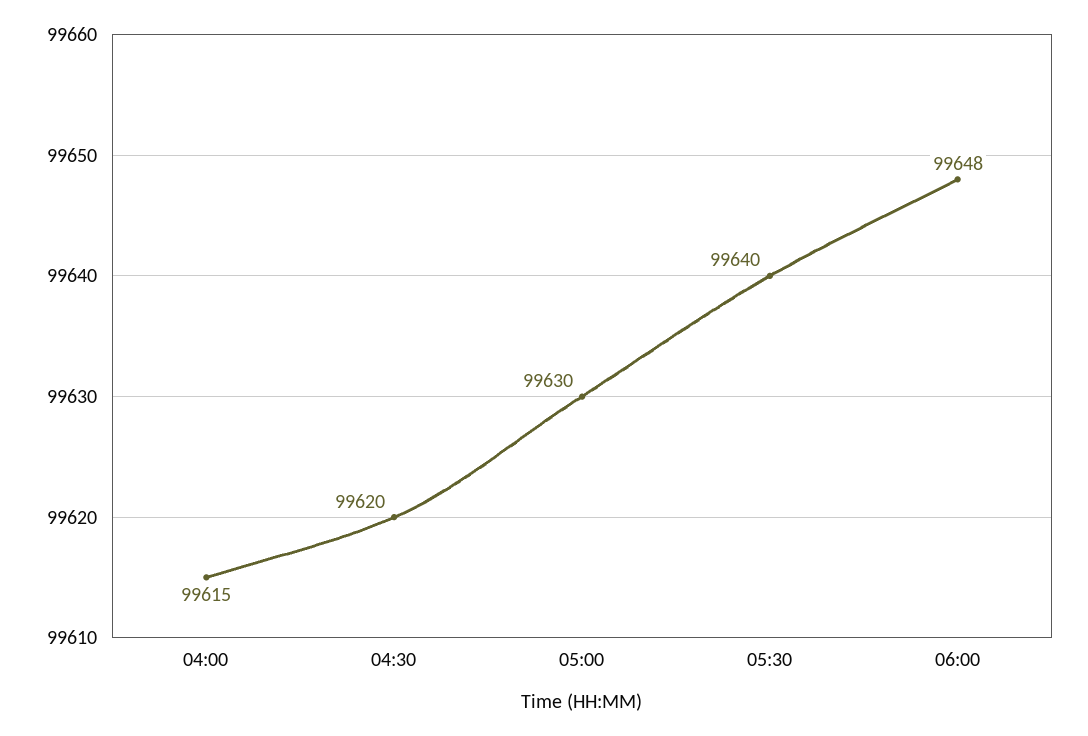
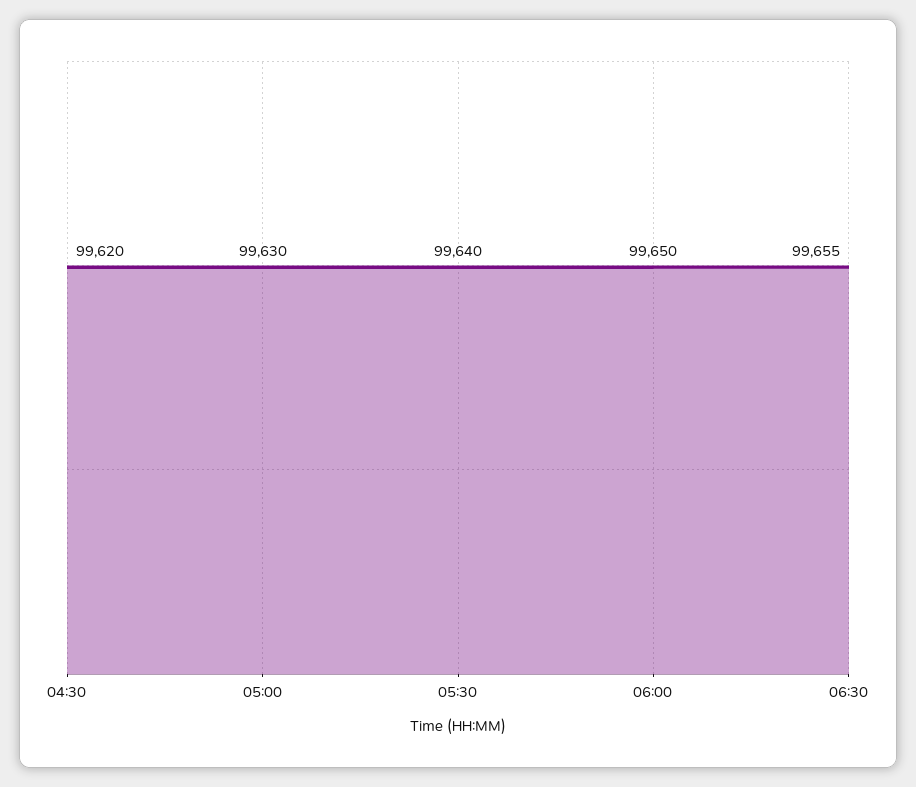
04:00: 99615 -> none
06:00: 99648 -> 99650
06:30: none -> 99655

